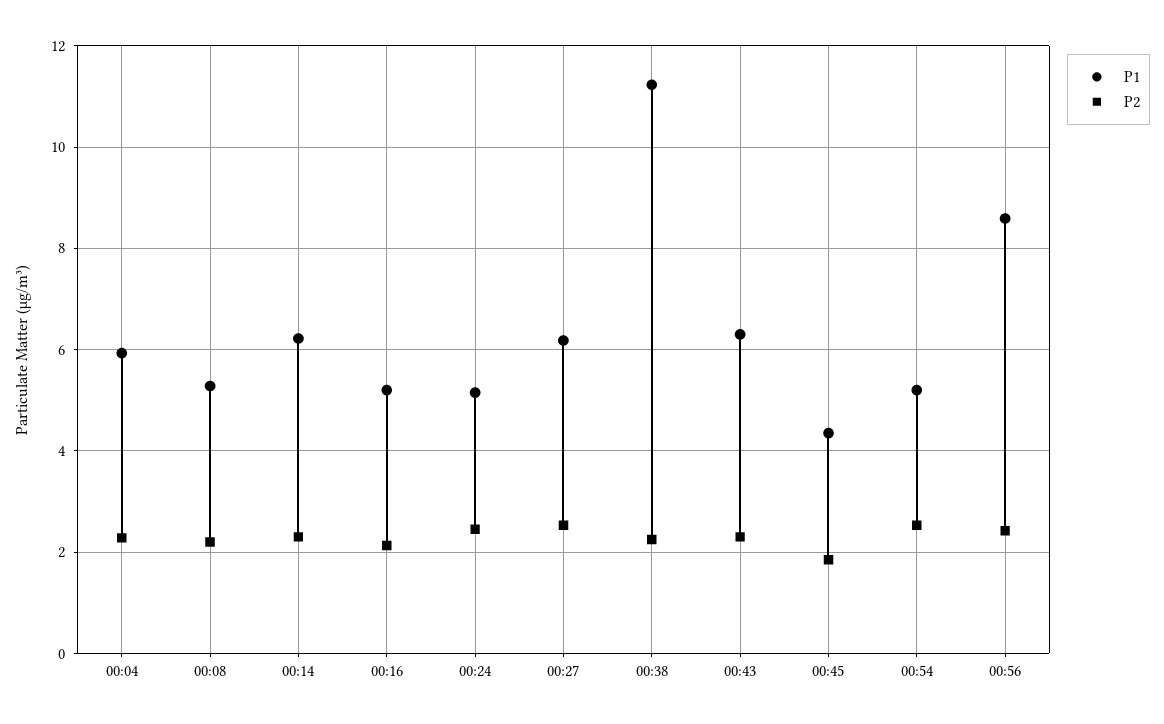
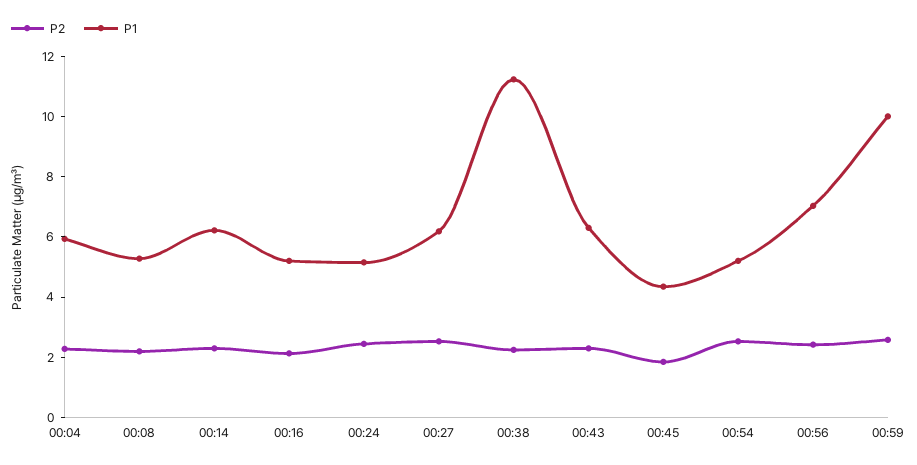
P1, 00:56: 8.6 -> 7
P2, 00:59: none -> 2.5
P1, 00:59: none -> 10

